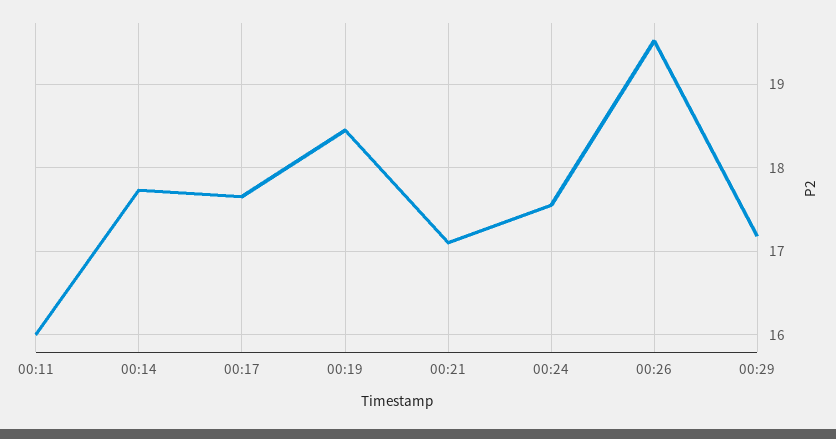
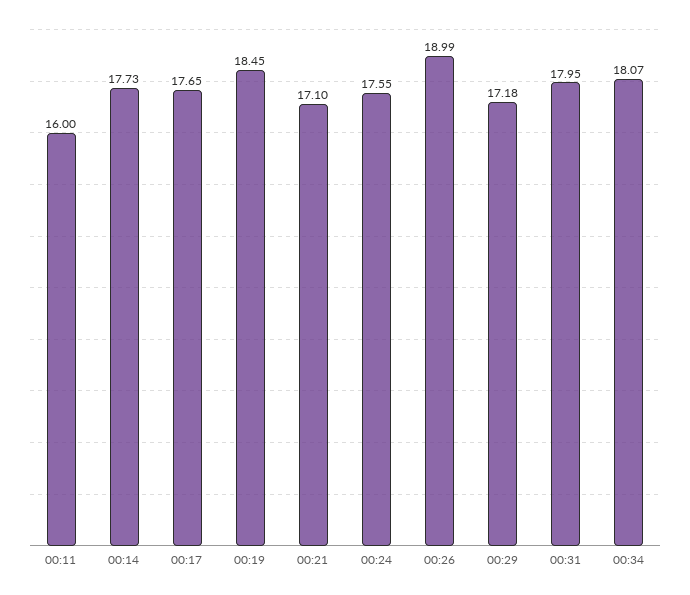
00:26: 19.5 -> 18.99
00:31: none -> 17.95
00:34: none -> 18.07

